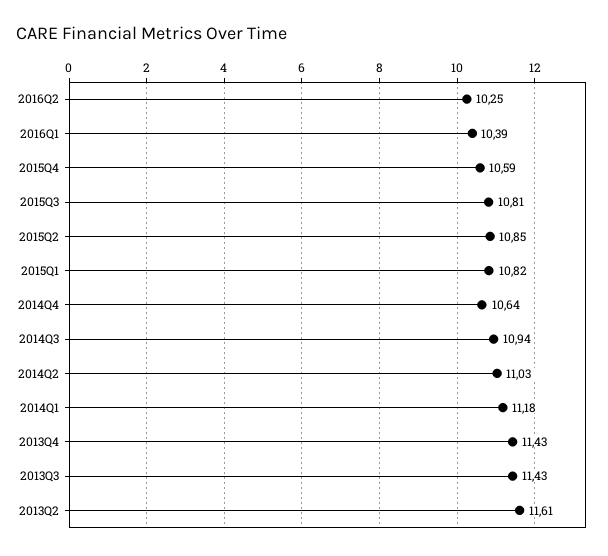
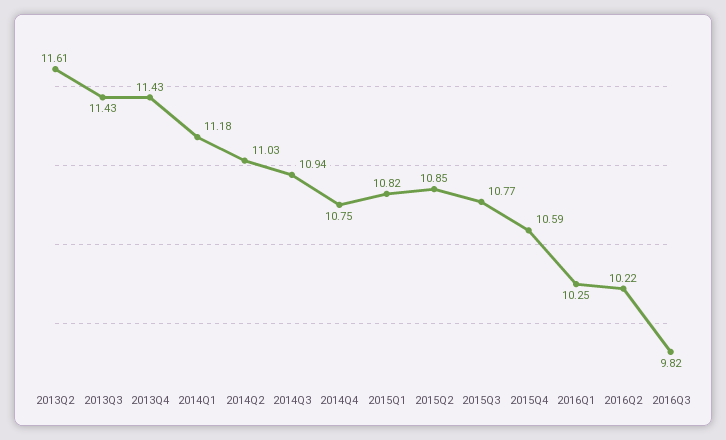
2016Q2: 10.25 -> 10.22
2016Q1: 10.39 -> 10.25
2015Q3: 10.81 -> 10.77
2014Q4: 10.64 -> 10.75
2016Q3: none -> 9.82

